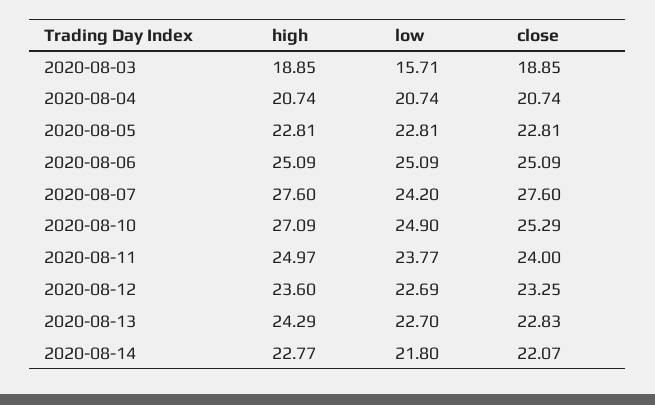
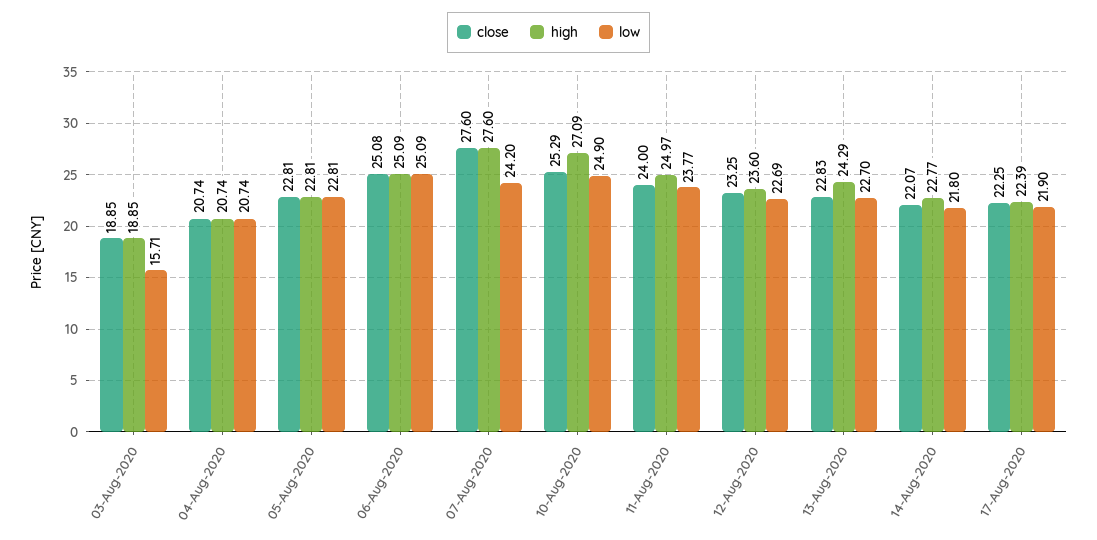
close, 2020-08-06: 25.09 -> 25.08
close, 17-Aug-2020: none -> 22.25
high, 17-Aug-2020: none -> 22.39
low, 17-Aug-2020: none -> 21.9

